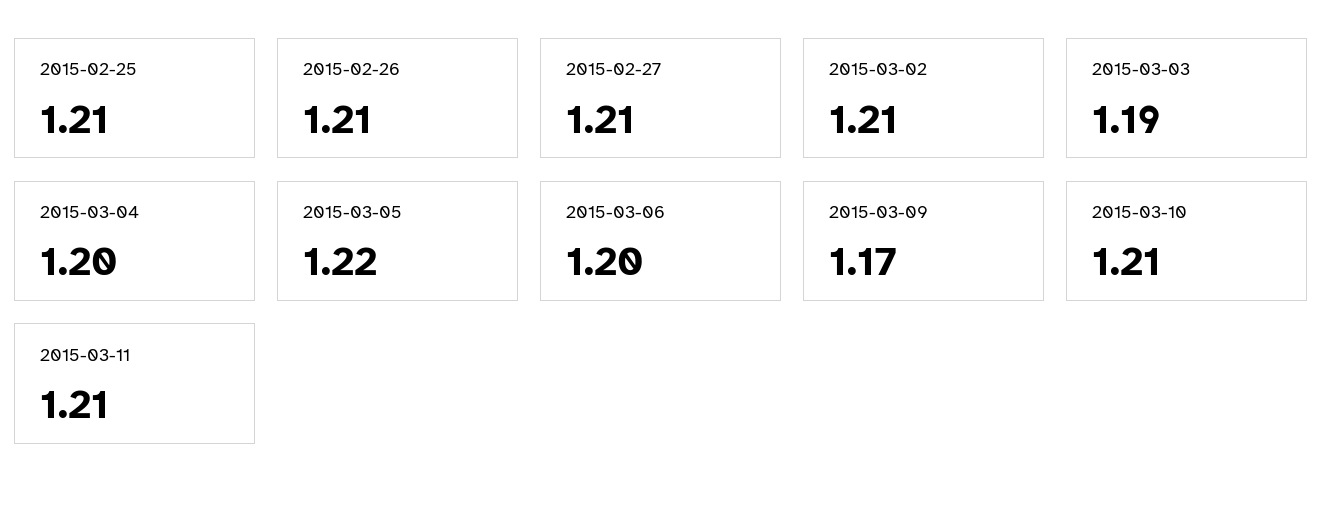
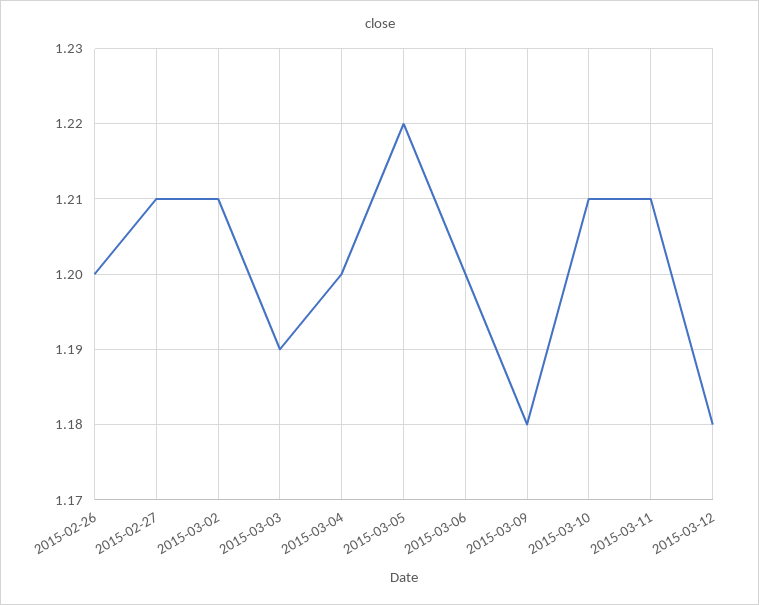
2015-02-25: 1.21 -> none
2015-02-26: 1.21 -> 1.2
2015-03-09: 1.17 -> 1.18
2015-03-12: none -> 1.18

